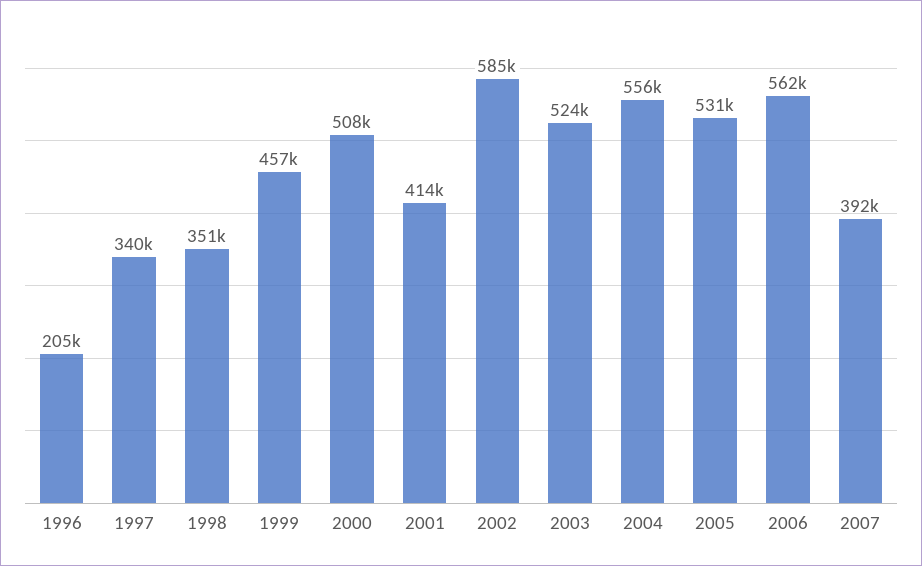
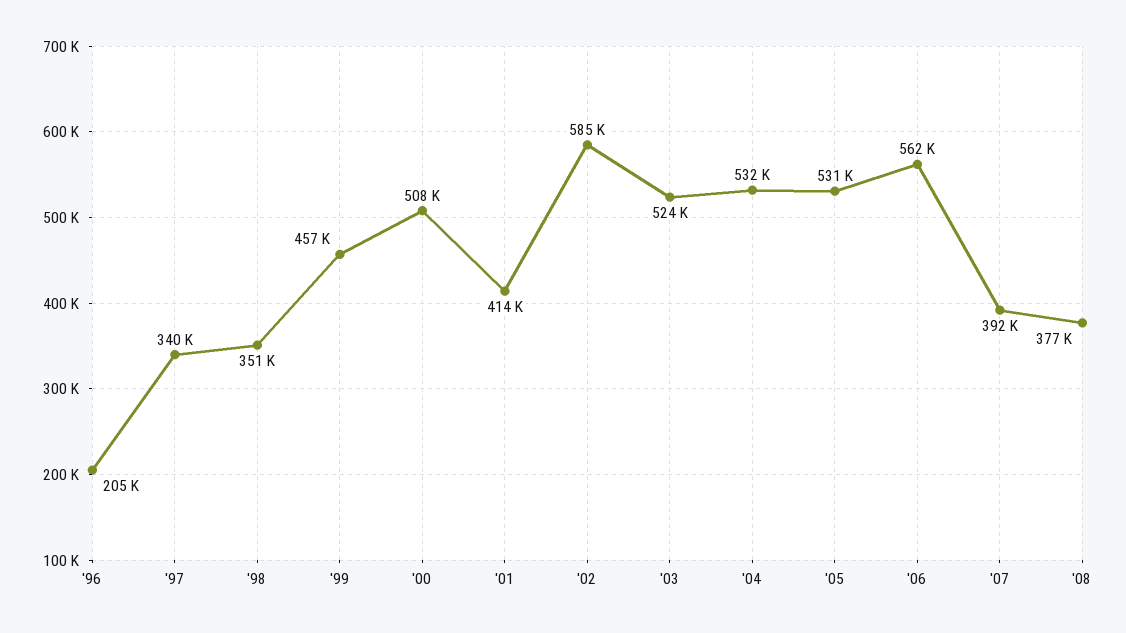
2004: 556000 -> 532000
'08: none -> 377000

